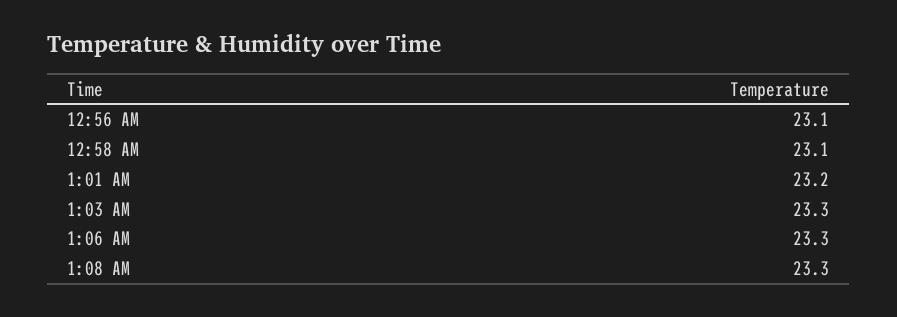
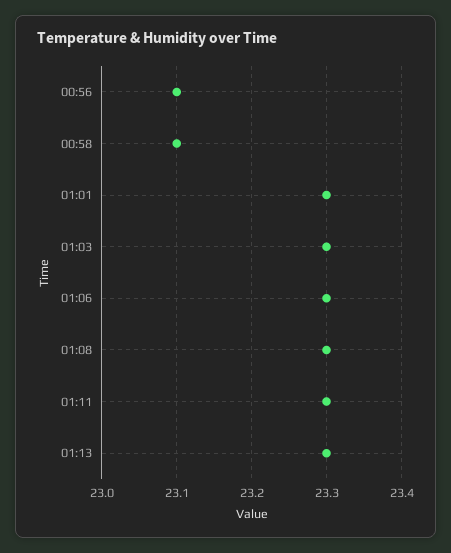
1:01 AM: 23.2 -> 23.3
01:11: none -> 23.3
01:13: none -> 23.3

